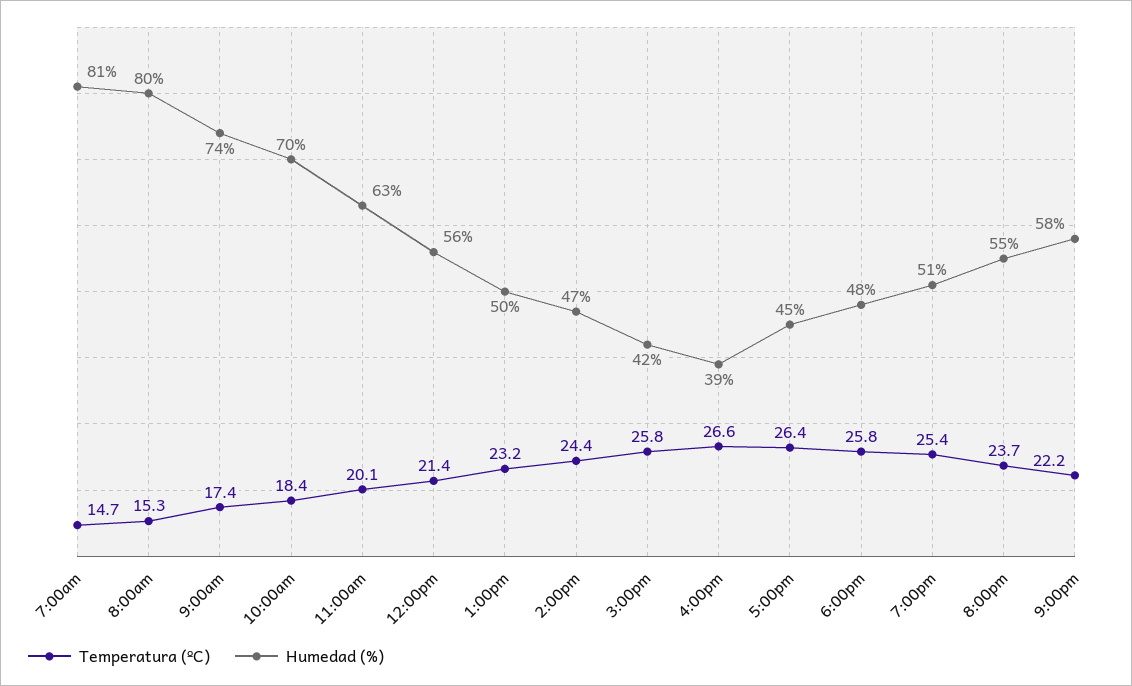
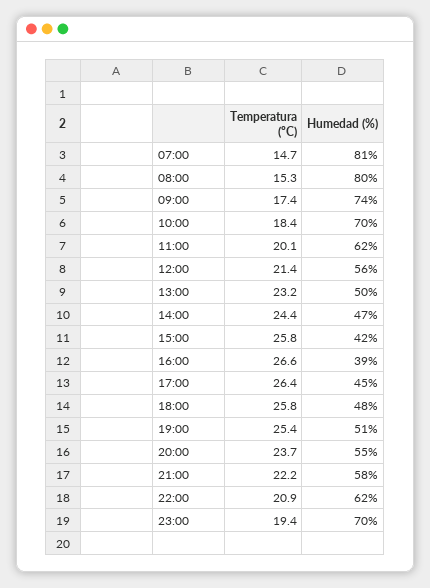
Humedad (%), 11:00am: 63 -> 62
Temperatura (ºC), 22:00: none -> 20.9
Humedad (%), 22:00: none -> 62
Temperatura (ºC), 23:00: none -> 19.4
Humedad (%), 23:00: none -> 70

